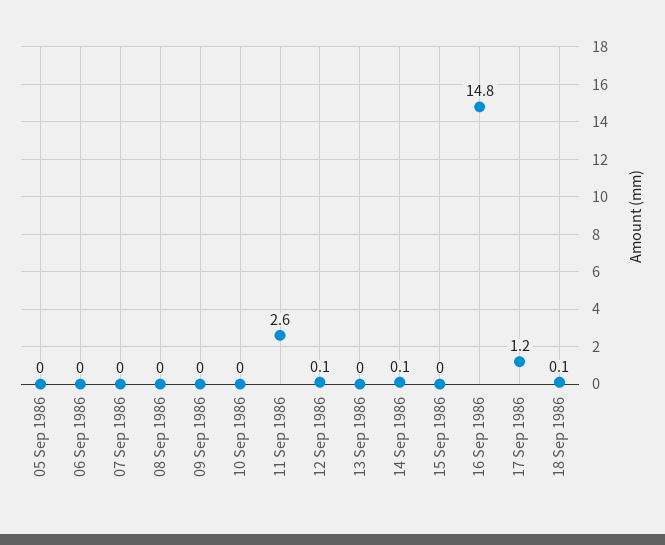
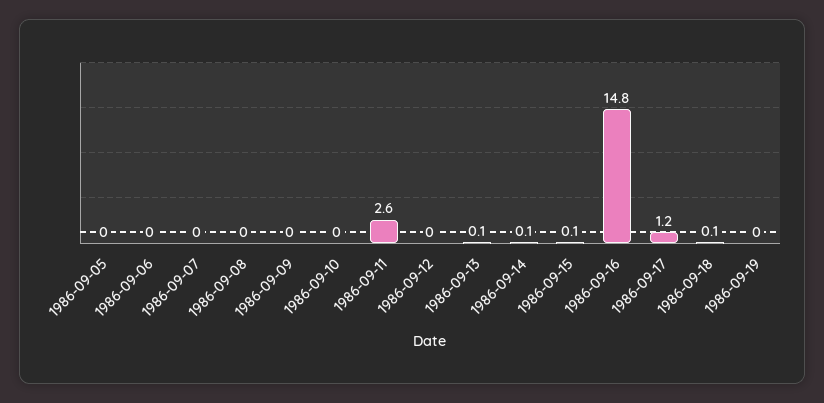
12 Sep 1986: 0.1 -> 0
13 Sep 1986: 0 -> 0.1
15 Sep 1986: 0 -> 0.1
1986-09-19: none -> 0

